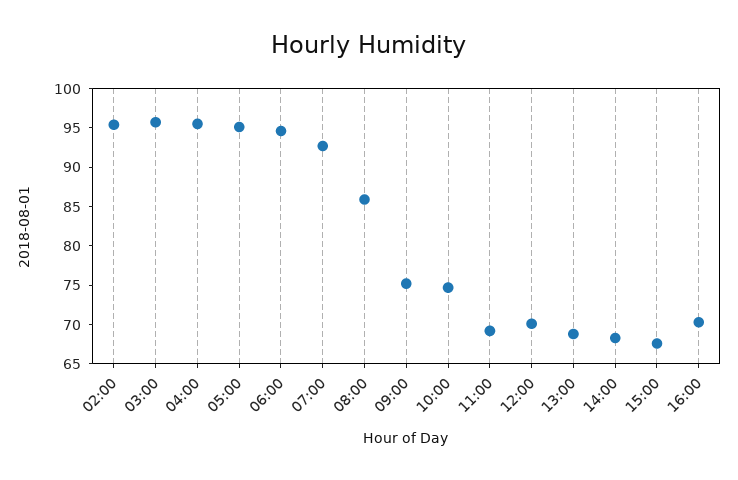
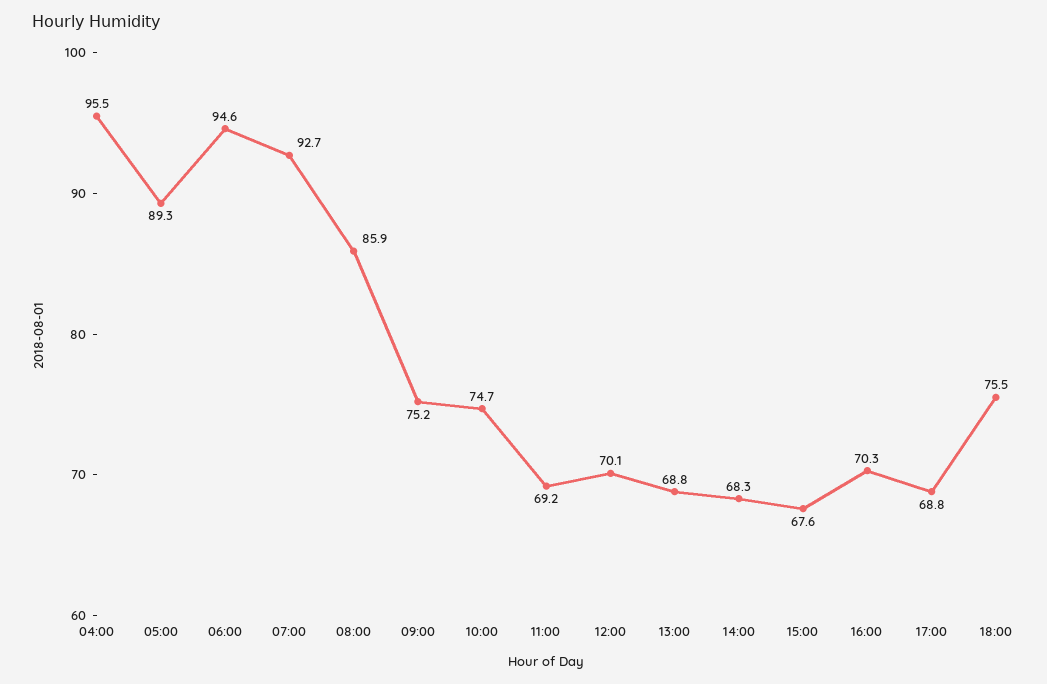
02:00: 95 -> none
03:00: 95 -> none
05:00: 95 -> 89.3
17:00: none -> 68.8
18:00: none -> 75.5

